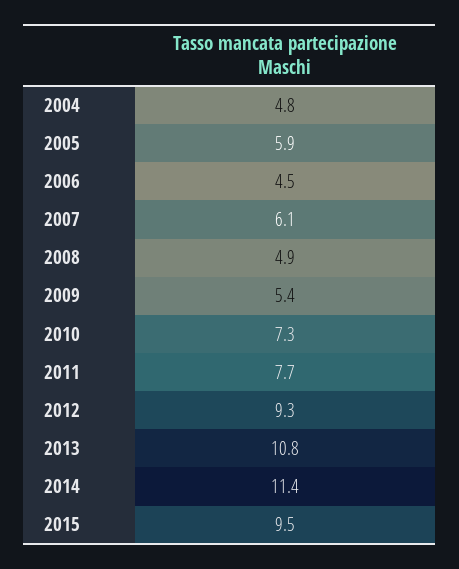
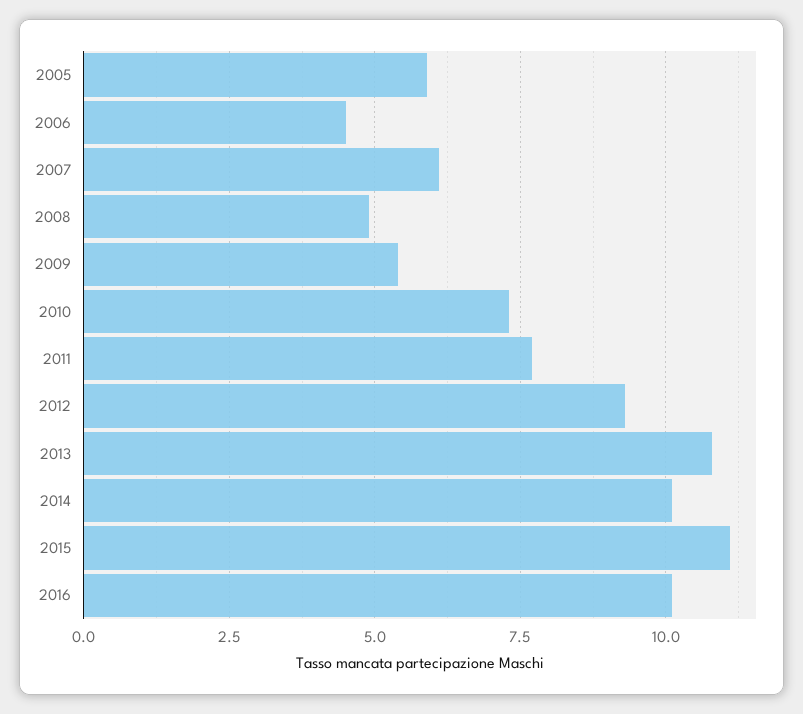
2004: 4.8 -> none
2014: 11.4 -> 10
2015: 9.5 -> 11
2016: none -> 10

